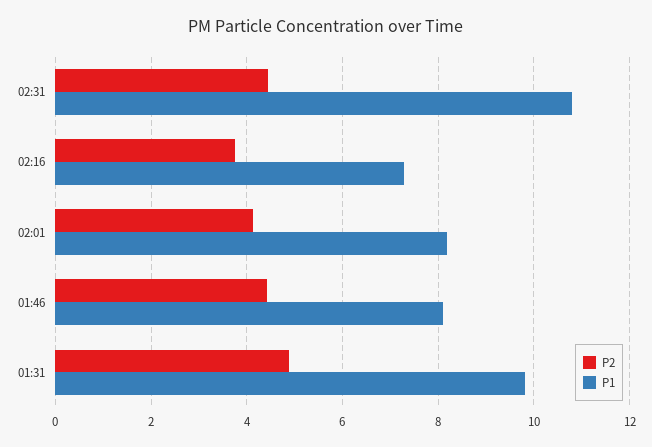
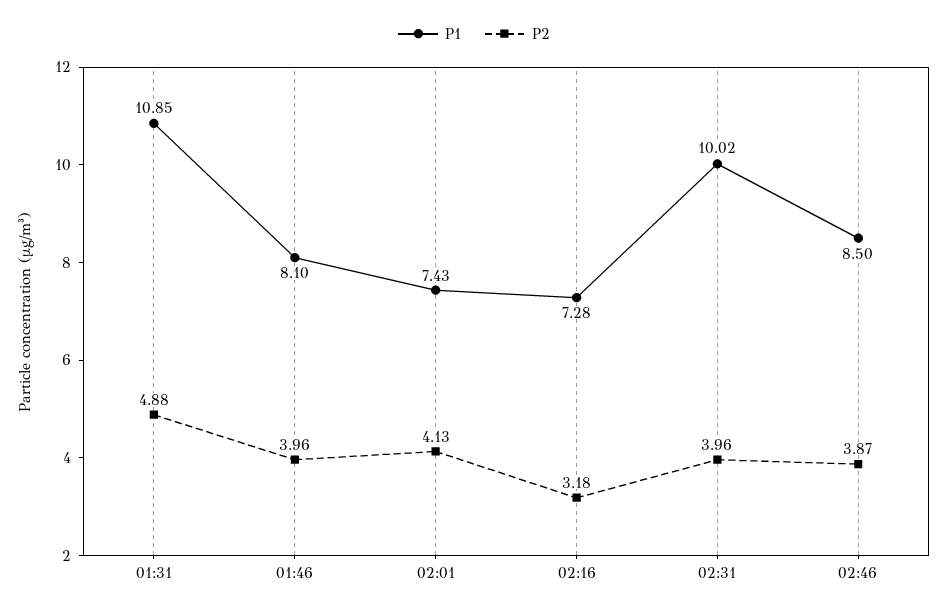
P2, 02:31: 4.4 -> 3.96
P1, 02:31: 10.8 -> 10.02
P2, 02:16: 3.8 -> 3.18
P1, 02:01: 8.2 -> 7.43
P2, 01:46: 4.4 -> 3.96
P1, 01:31: 9.8 -> 10.85
P1, 02:46: none -> 8.5
P2, 02:46: none -> 3.87

